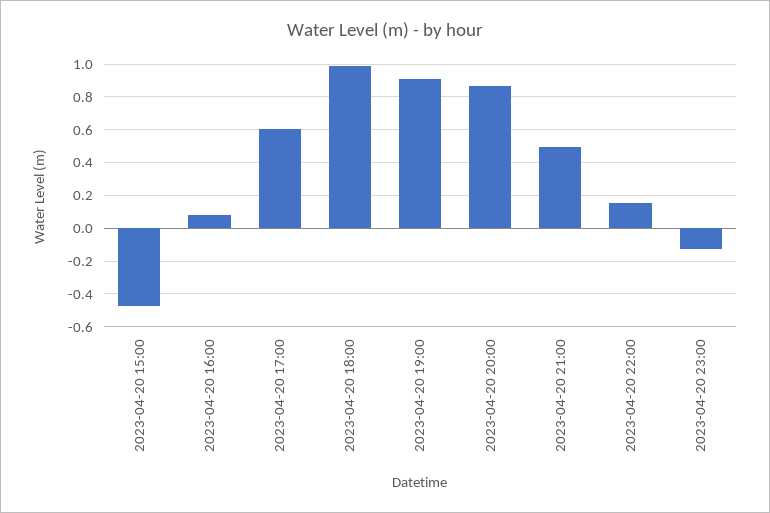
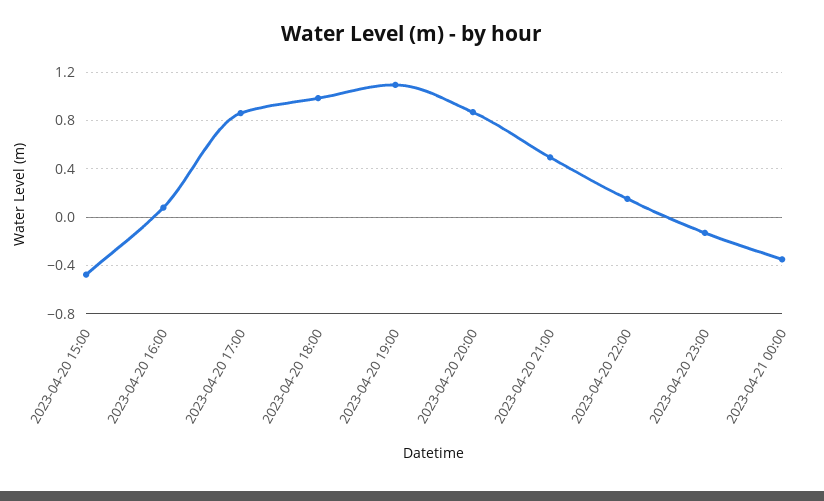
2023-04-20 17:00: 0.6 -> 0.85
2023-04-20 19:00: 0.9 -> 1.1
2023-04-21 00:00: none -> -0.35

